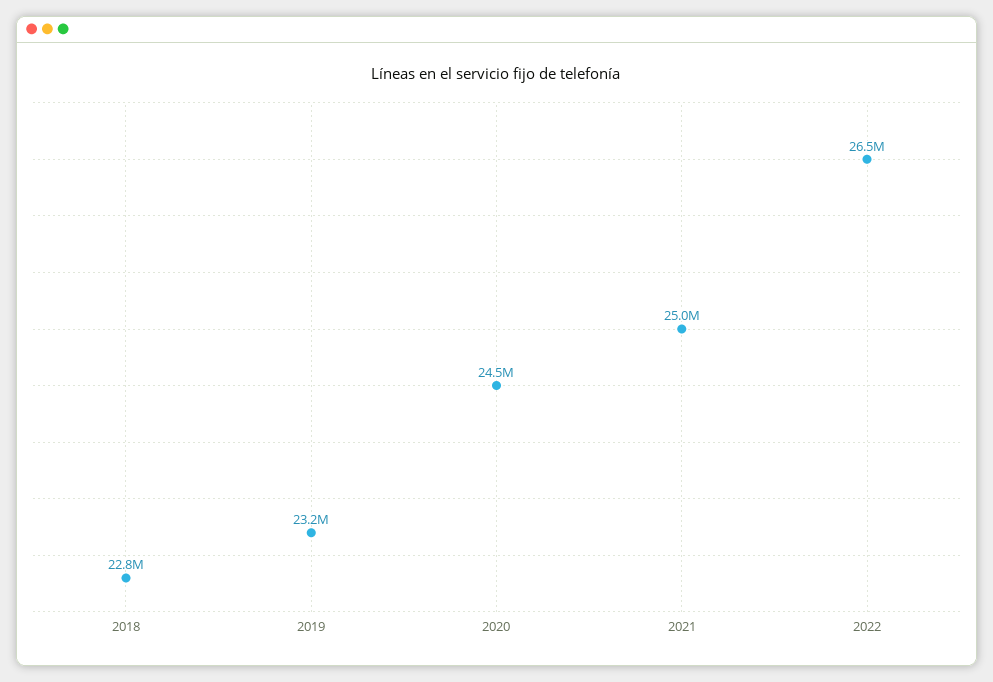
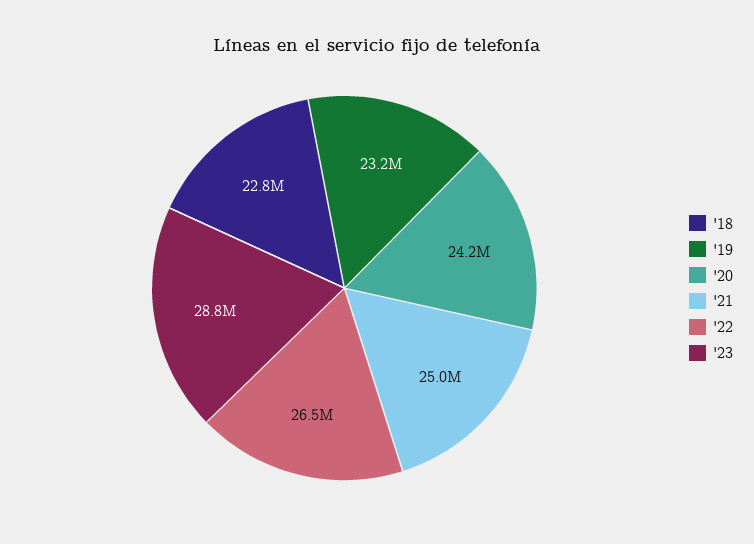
2020: 24500000 -> 24200000
'23: none -> 28800000

